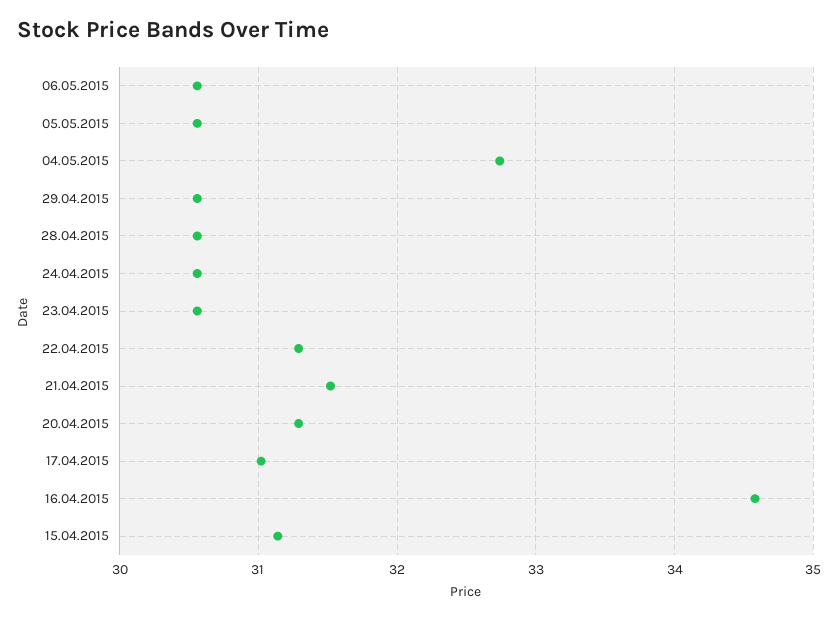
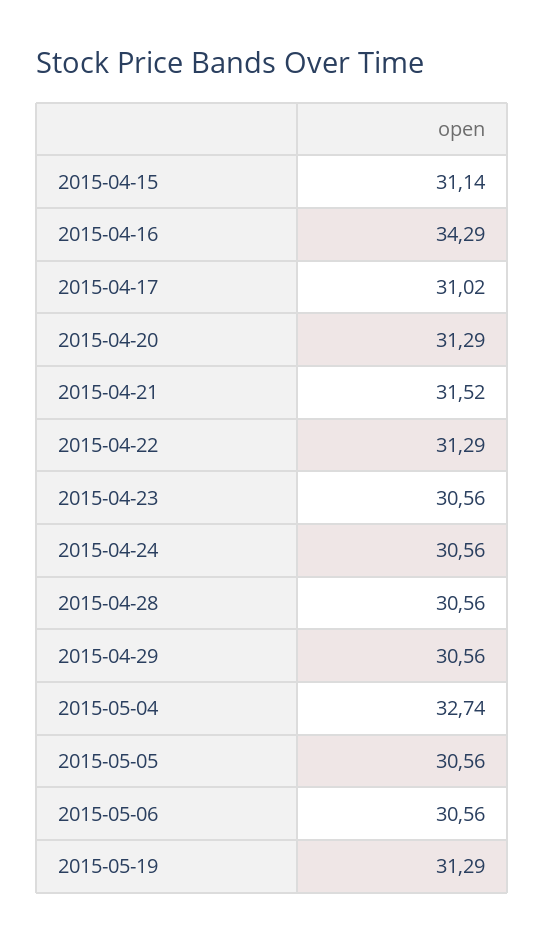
16.04.2015: 34.6 -> 34.29
2015-05-19: none -> 31.29

